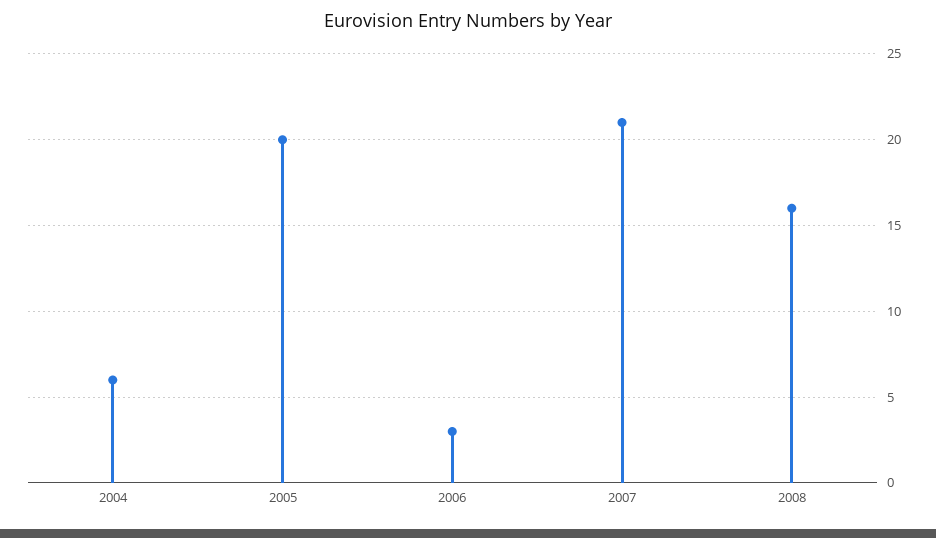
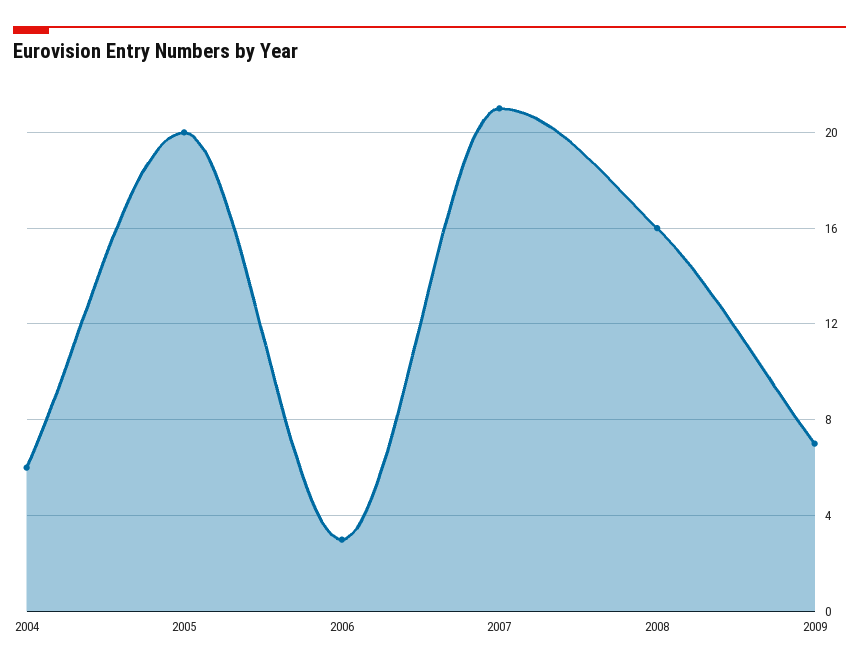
2009: none -> 7

